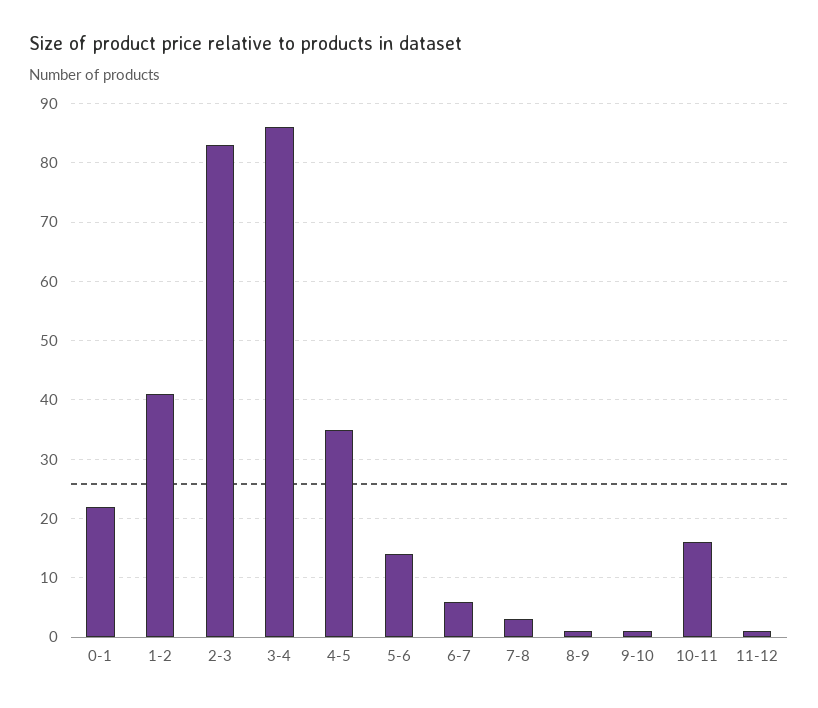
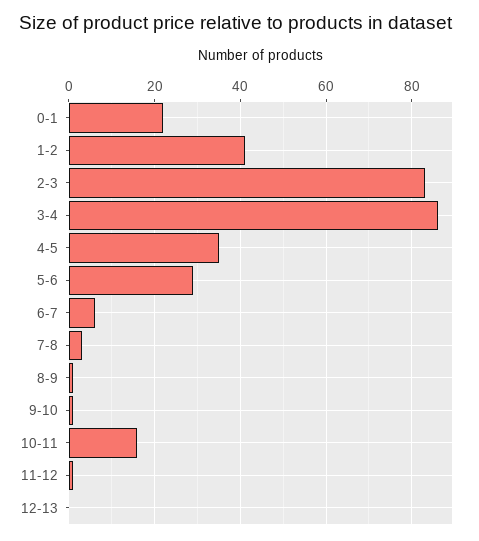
5-6: 15 -> 30
12-13: none -> 0

